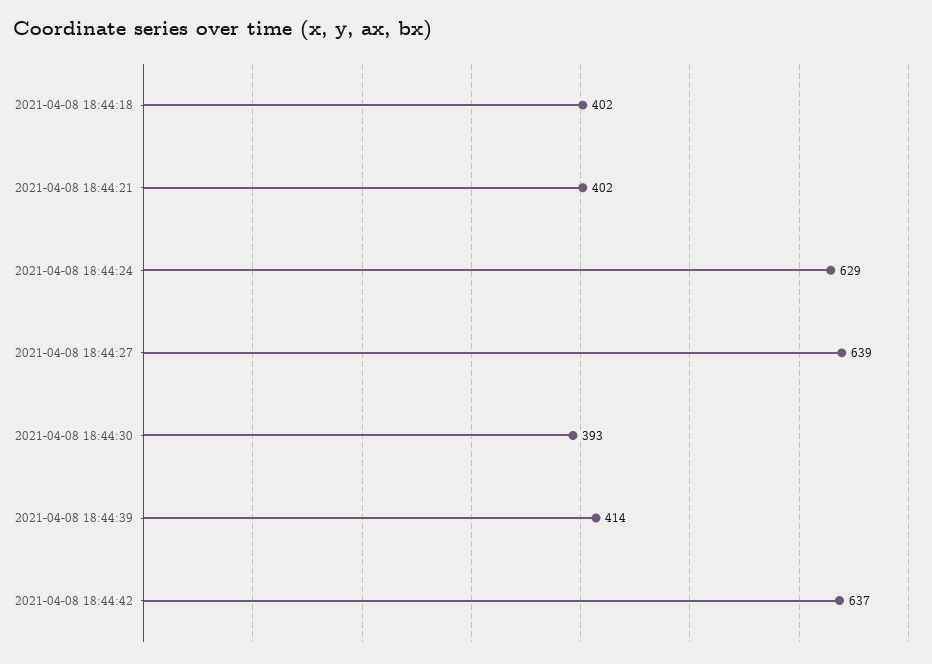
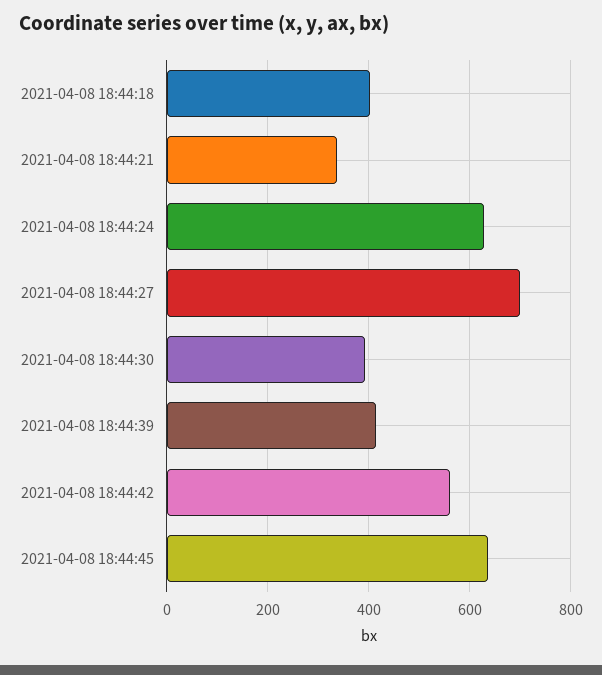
2021-04-08 18:44:21: 402 -> 340
2021-04-08 18:44:27: 639 -> 700
2021-04-08 18:44:42: 637 -> 560
2021-04-08 18:44:45: none -> 640

